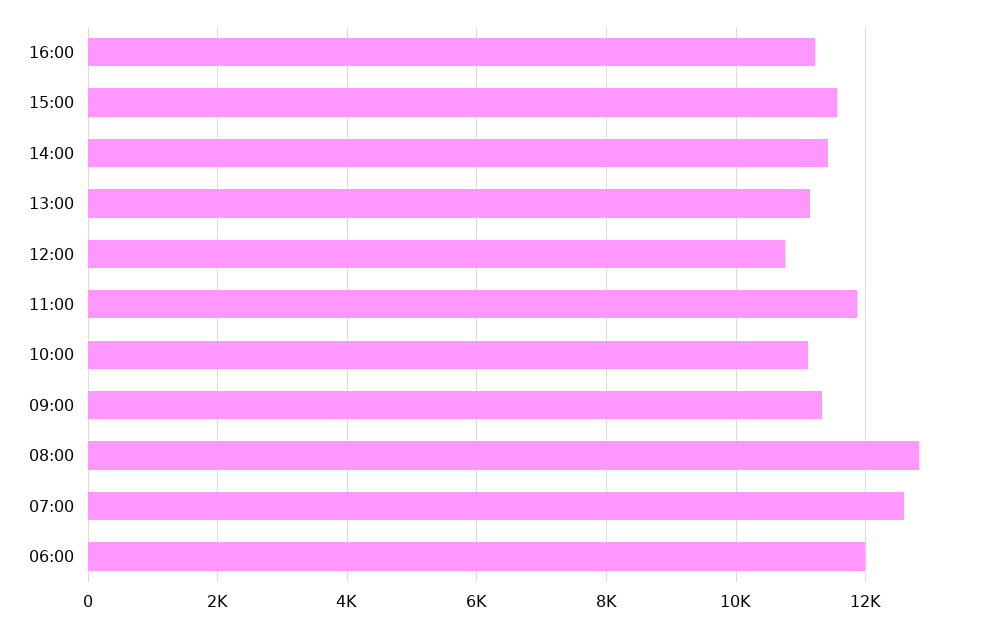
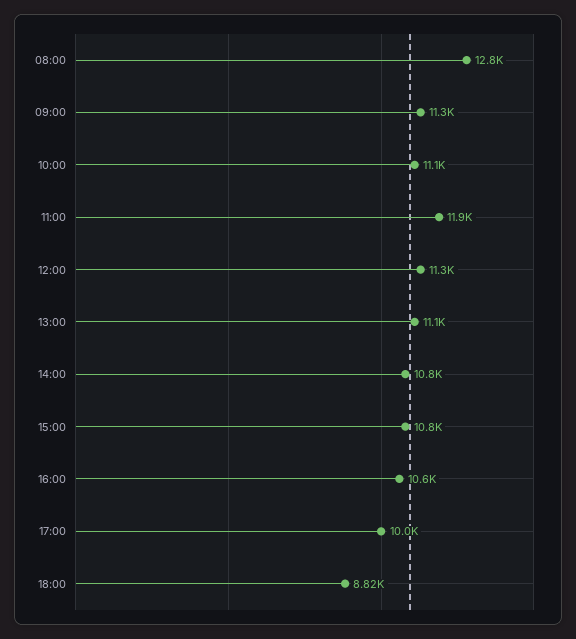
16:00: 11200 -> 10600
15:00: 11600 -> 10800
14:00: 11400 -> 10800
12:00: 10800 -> 11300
07:00: 12600 -> none
06:00: 12000 -> none
17:00: none -> 10000
18:00: none -> 8820

